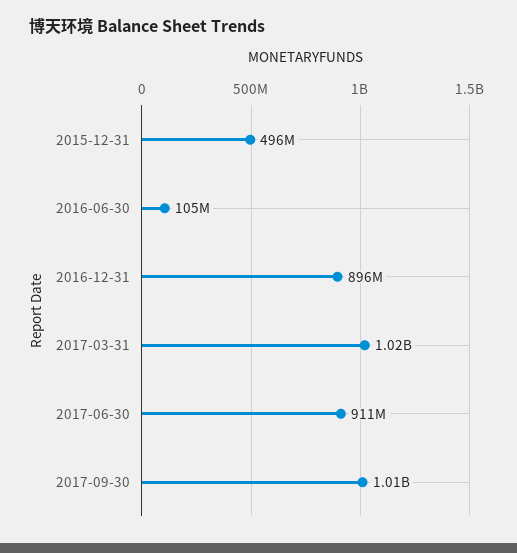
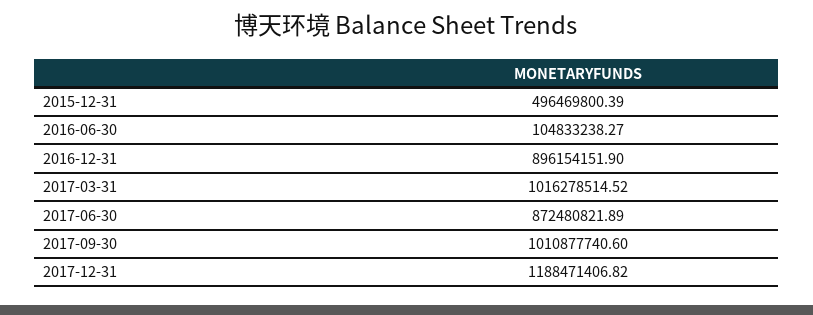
2017-06-30: 911000000 -> 872480821.89
2017-12-31: none -> 1188471406.82

